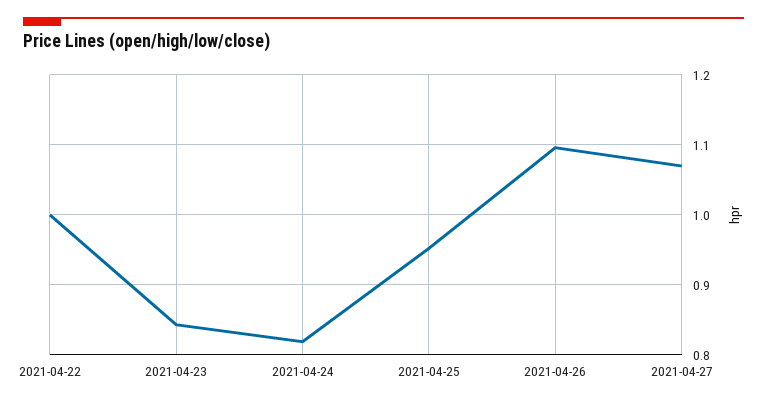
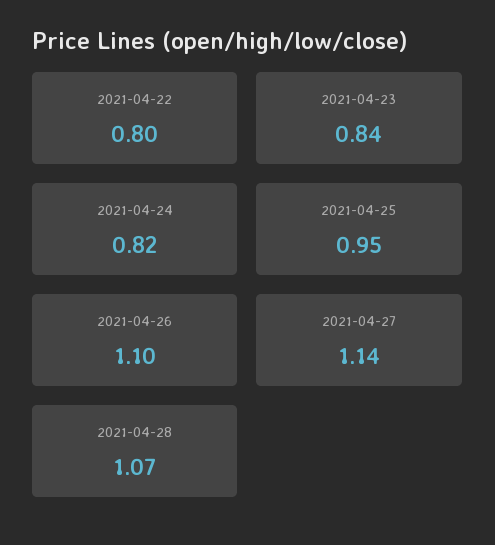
2021-04-22: 1 -> 0.8
2021-04-27: 1.07 -> 1.14
2021-04-28: none -> 1.07

